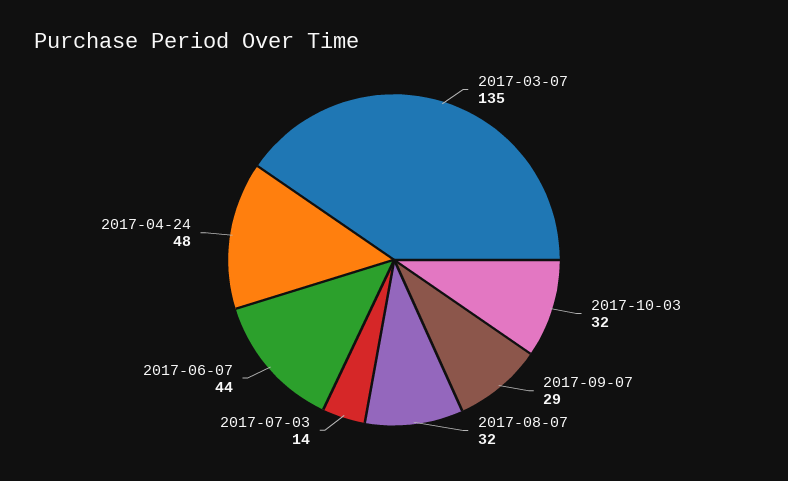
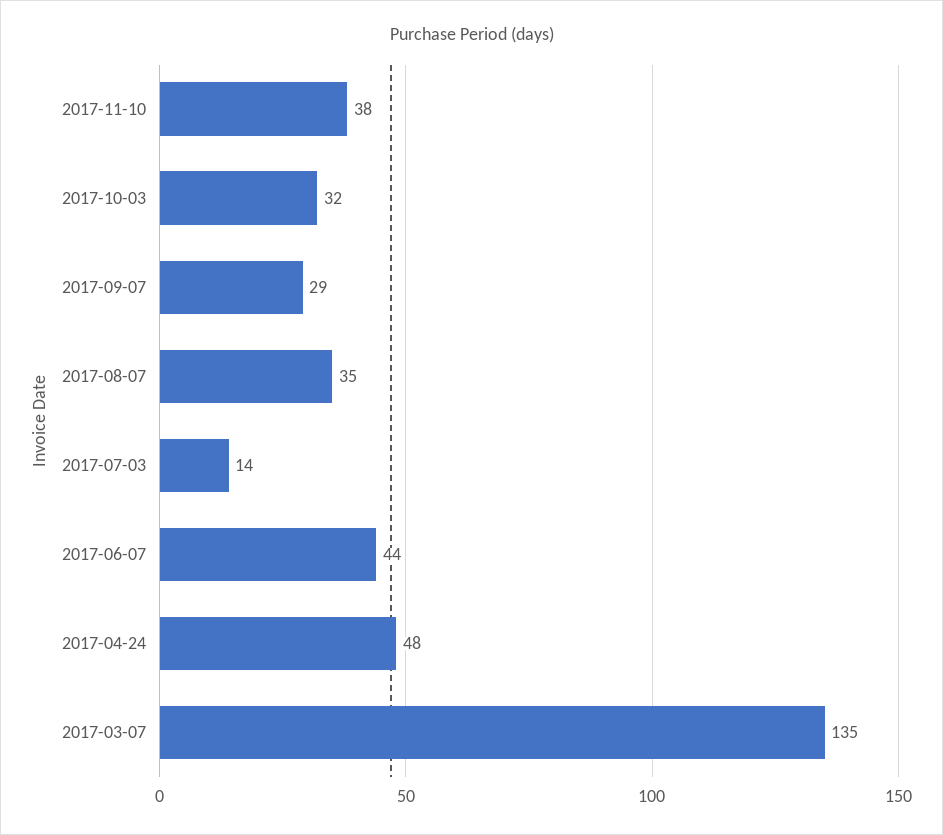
2017-08-07: 32 -> 35
2017-11-10: none -> 38

